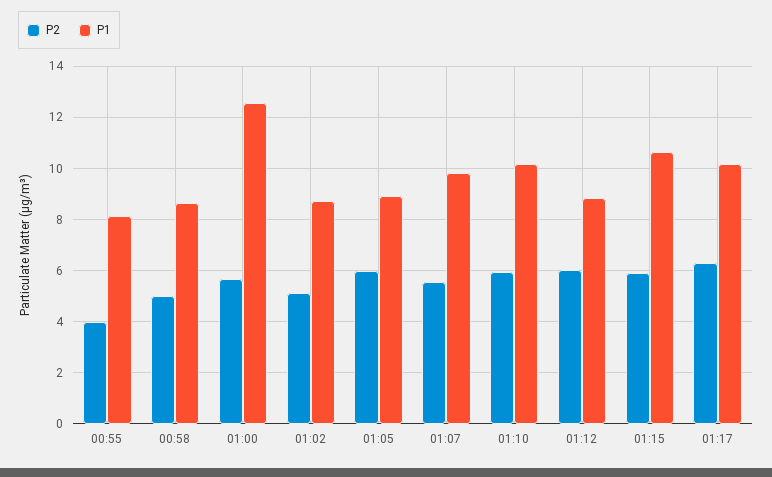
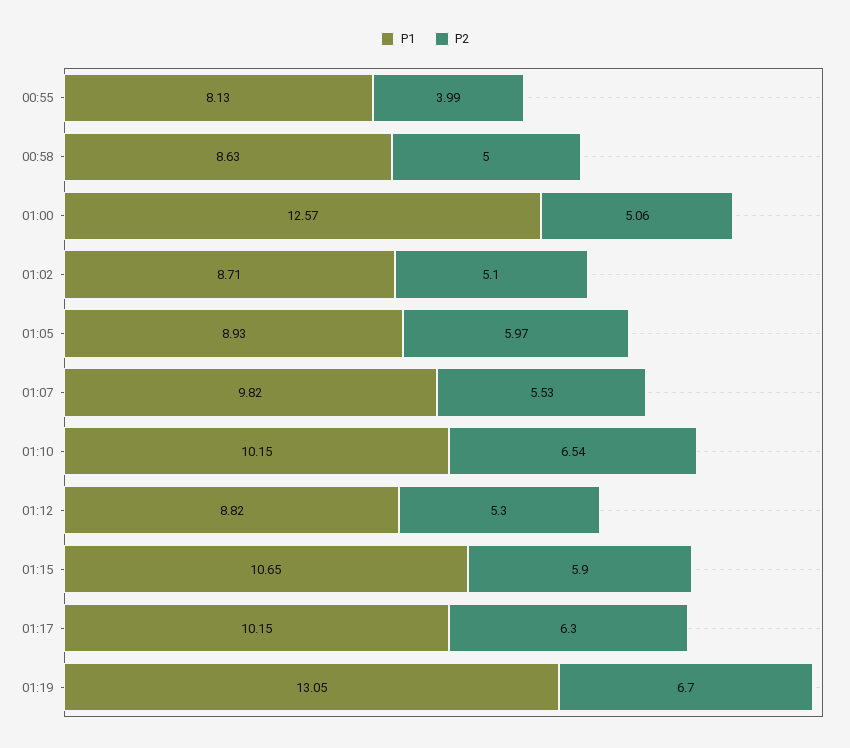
P2, 01:00: 5.75 -> 5.06
P2, 01:10: 6 -> 6.54
P2, 01:12: 6 -> 5.3
P1, 01:19: none -> 13.05
P2, 01:19: none -> 6.7

